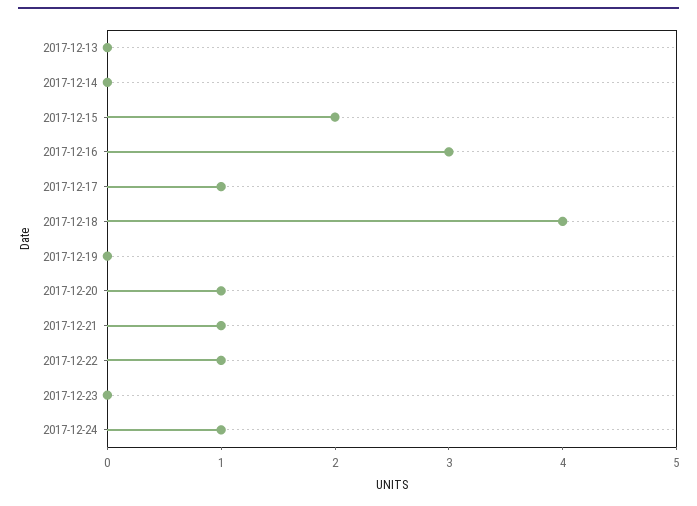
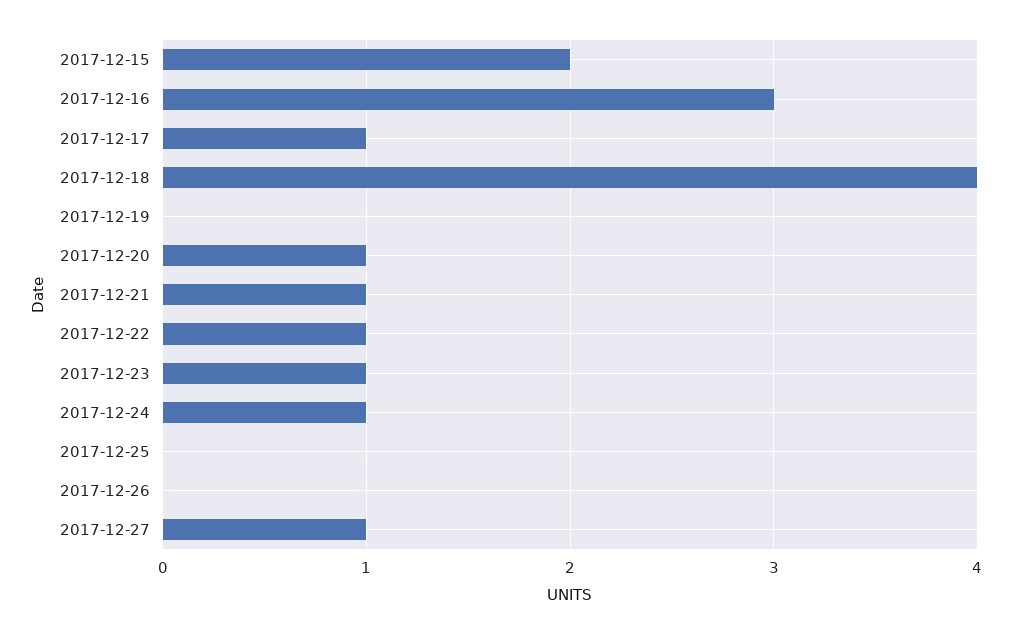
2017-12-13: 0 -> none
2017-12-14: 0 -> none
2017-12-23: 0 -> 1
2017-12-25: none -> 0
2017-12-26: none -> 0
2017-12-27: none -> 1

